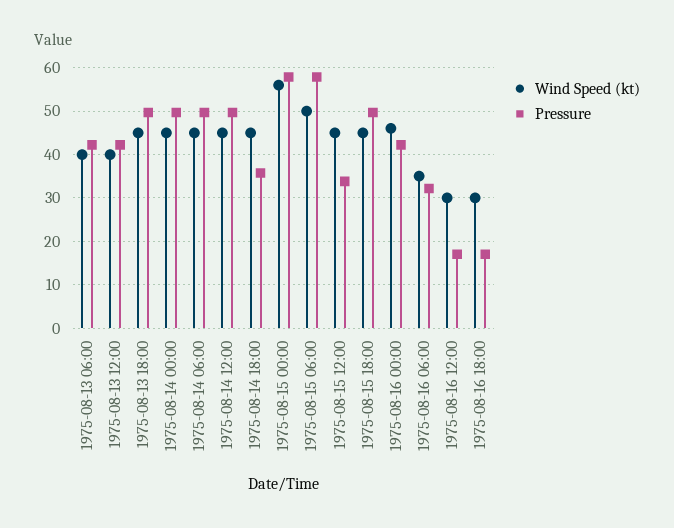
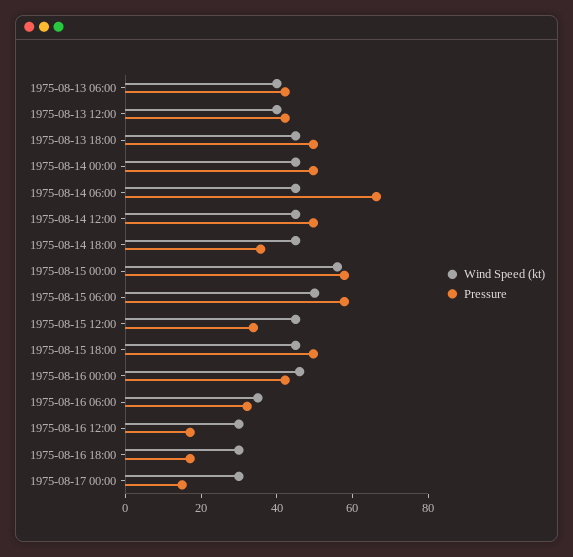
Pressure, 1975-08-14 06:00: 50 -> 65
Wind Speed (kt), 1975-08-17 00:00: none -> 30
Pressure, 1975-08-17 00:00: none -> 15

